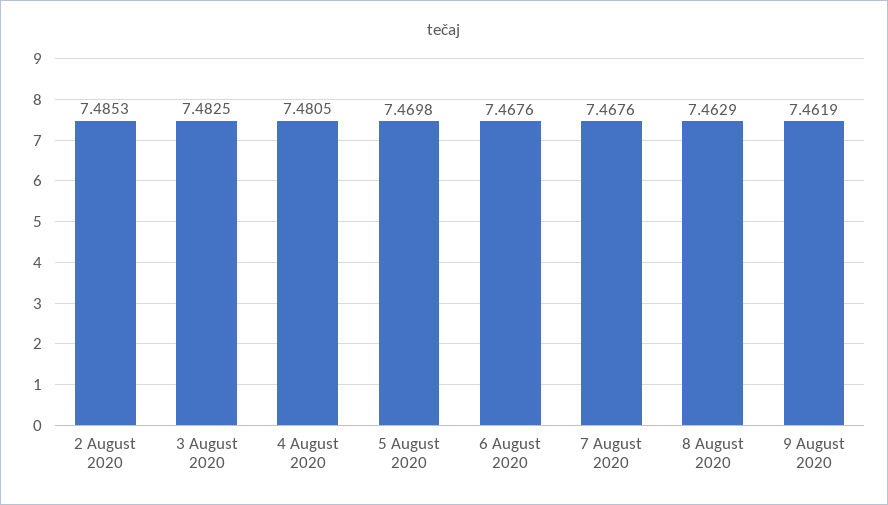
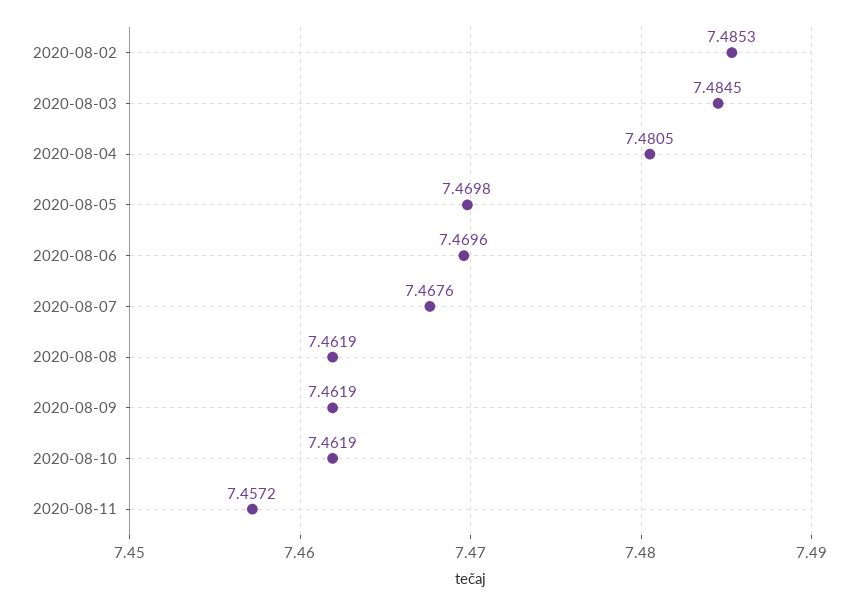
3 August 2020: 7.4825 -> 7.4845
6 August 2020: 7.4676 -> 7.4696
8 August 2020: 7.4629 -> 7.4619
2020-08-10: none -> 7.4619
2020-08-11: none -> 7.4572

